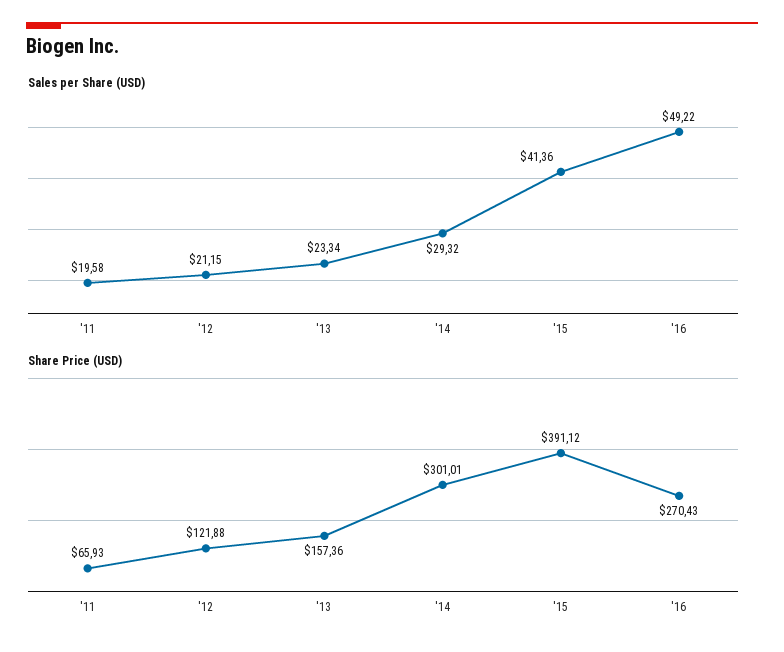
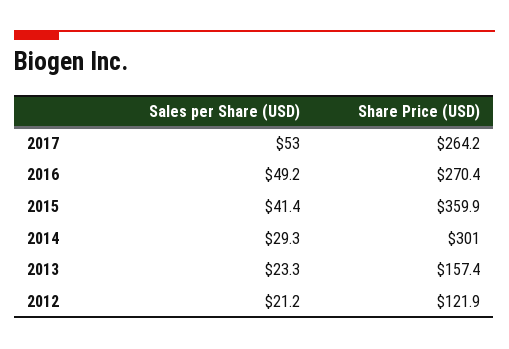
Sales per Share (USD), '11: 19.58 -> none
Share Price (USD), '11: 65.93 -> none
Share Price (USD), '15: 391.12 -> 359.9
Sales per Share (USD), 2017: none -> 53
Share Price (USD), 2017: none -> 264.2

